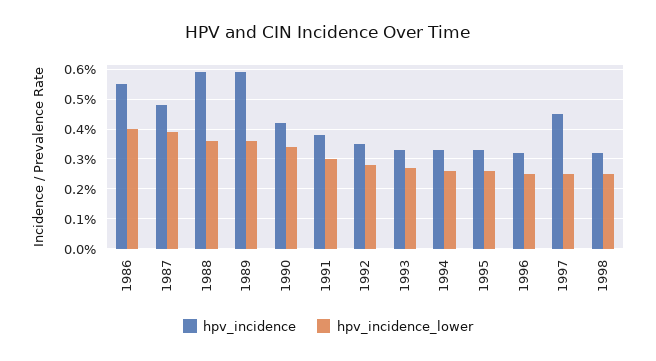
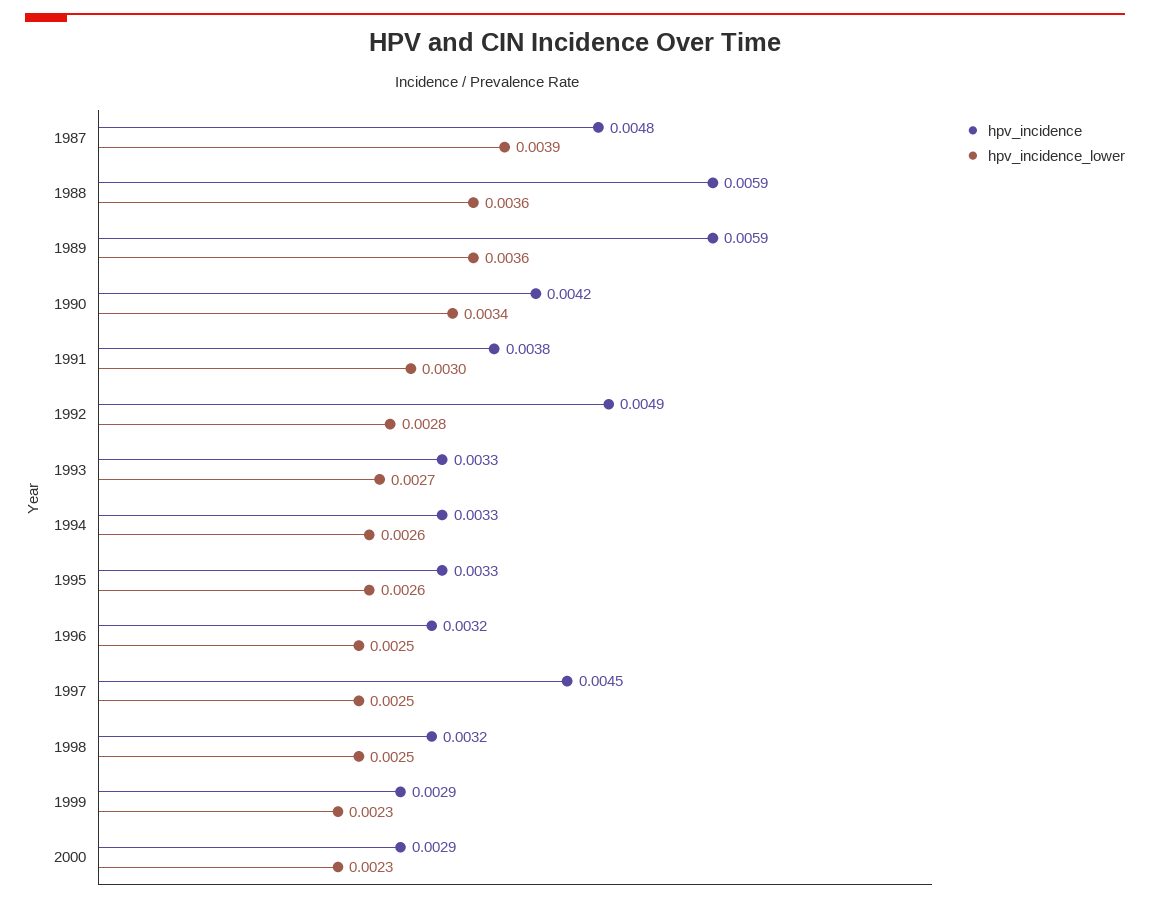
hpv_incidence, 1986: 0.0055 -> none
hpv_incidence_lower, 1986: 0.004 -> none
hpv_incidence, 1992: 0.0035 -> 0.0049
hpv_incidence, 1999: none -> 0.0029
hpv_incidence_lower, 1999: none -> 0.0023
hpv_incidence, 2000: none -> 0.0029
hpv_incidence_lower, 2000: none -> 0.0023

